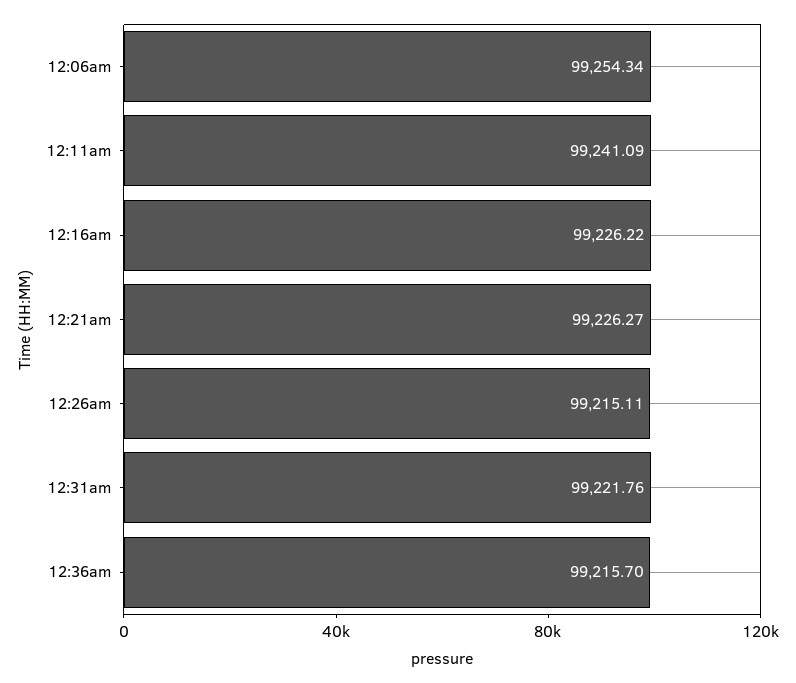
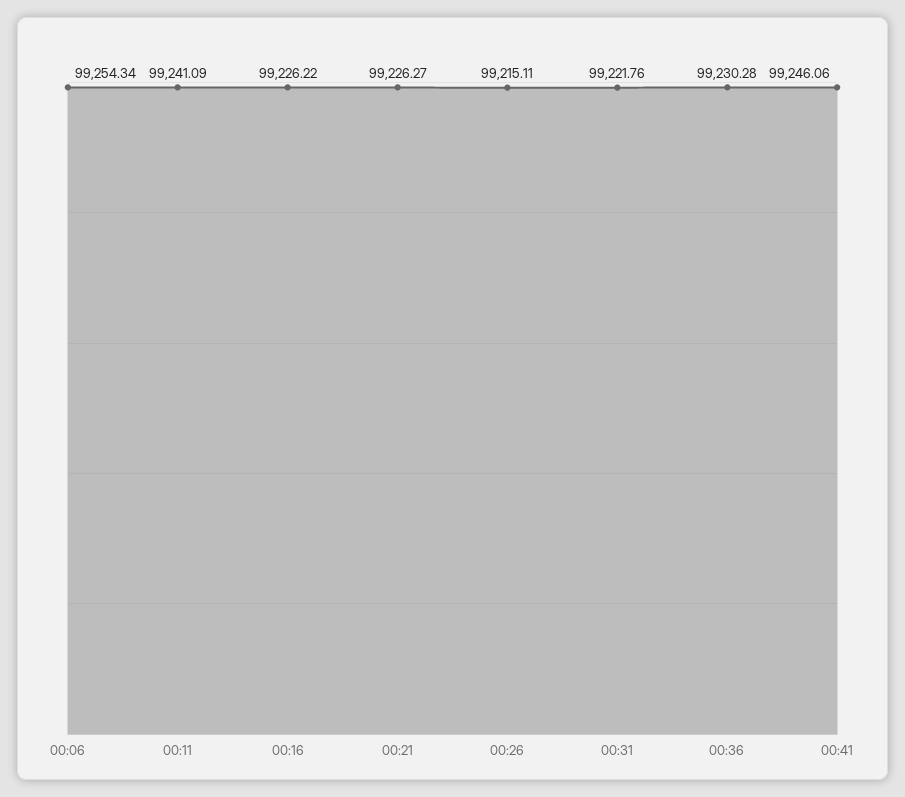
12:36am: 99215.7 -> 99230.28
00:41: none -> 99246.06

